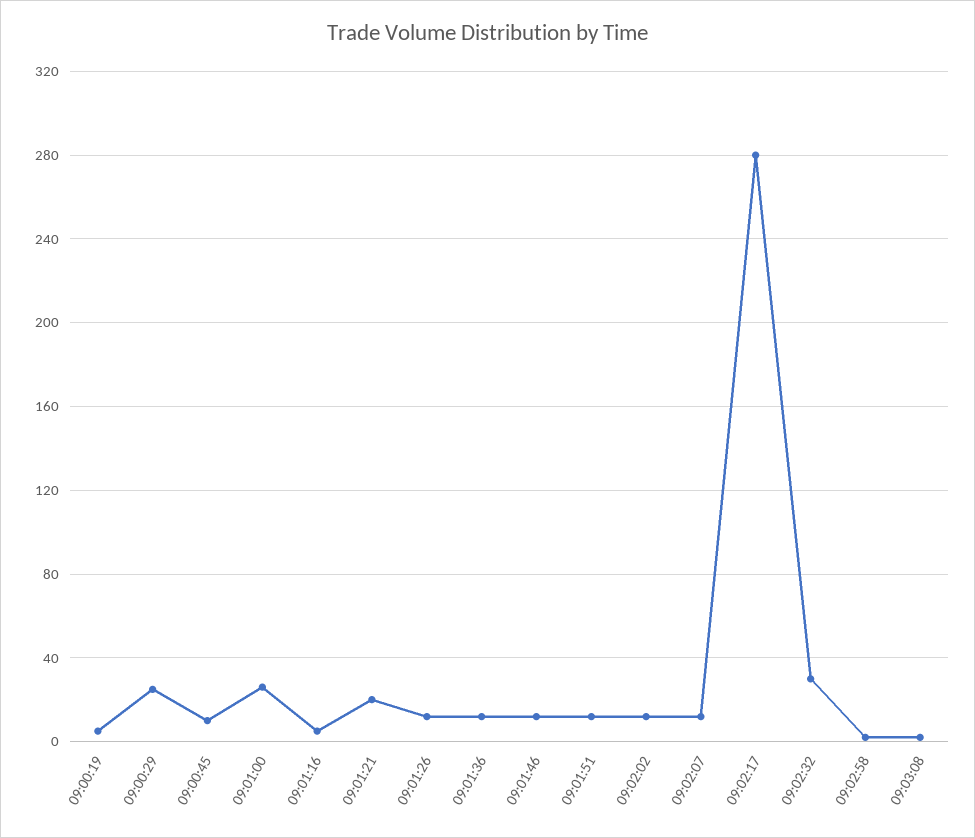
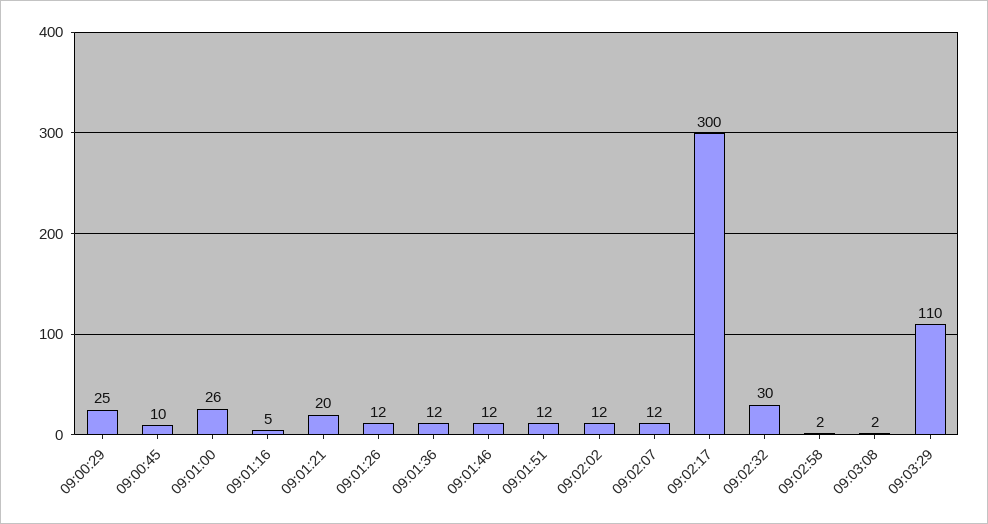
09:00:19: 5 -> none
09:02:17: 280 -> 300
09:03:29: none -> 110

